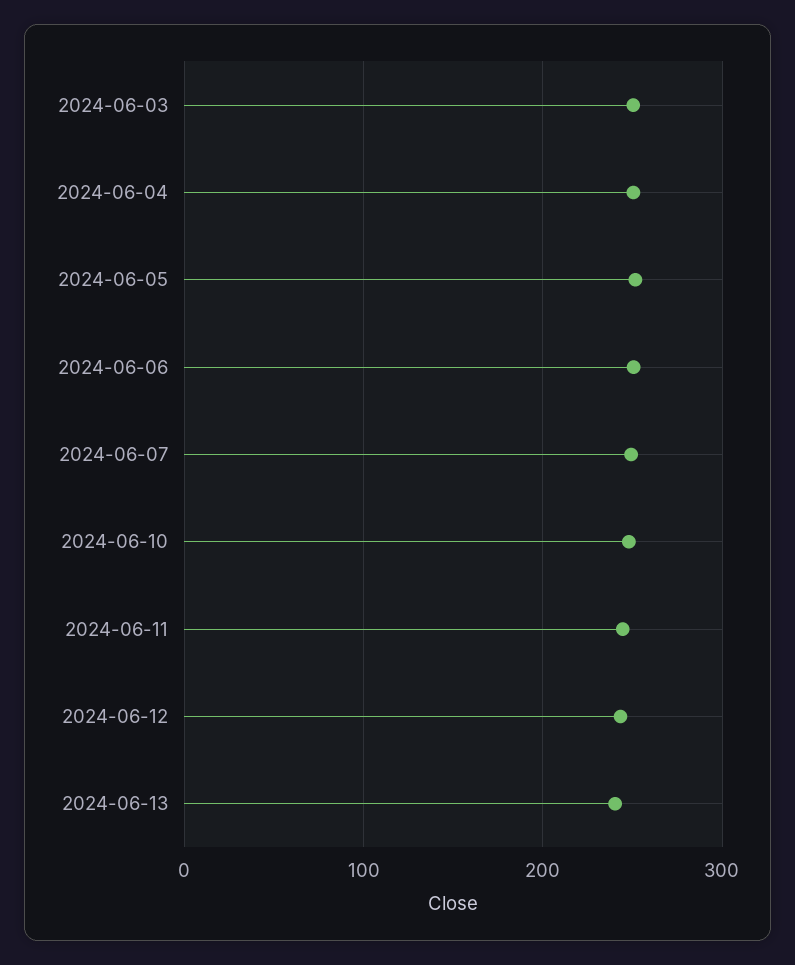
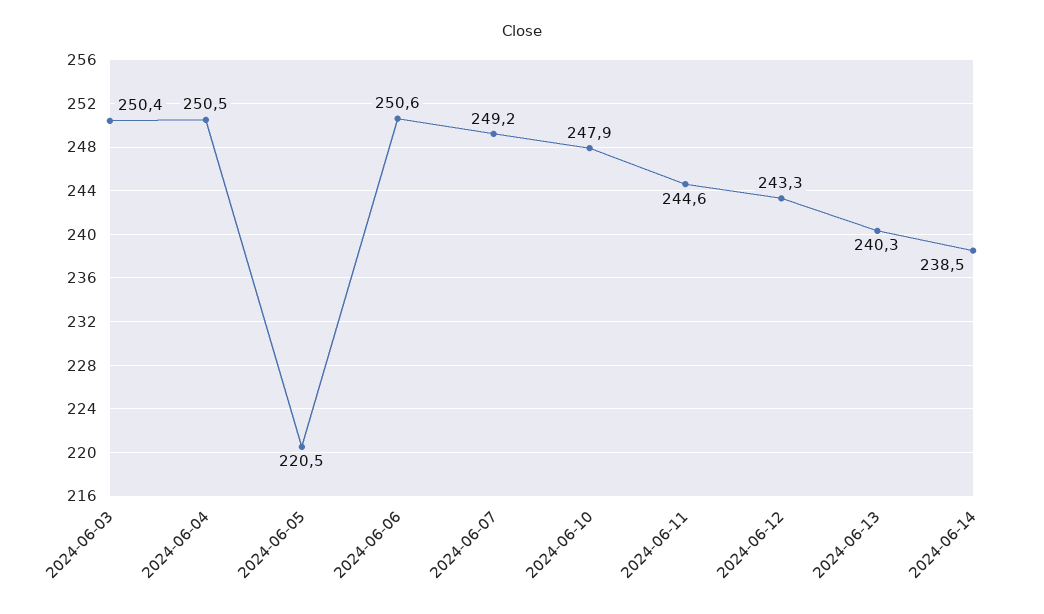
2024-06-05: 250 -> 220.5
2024-06-14: none -> 238.5

